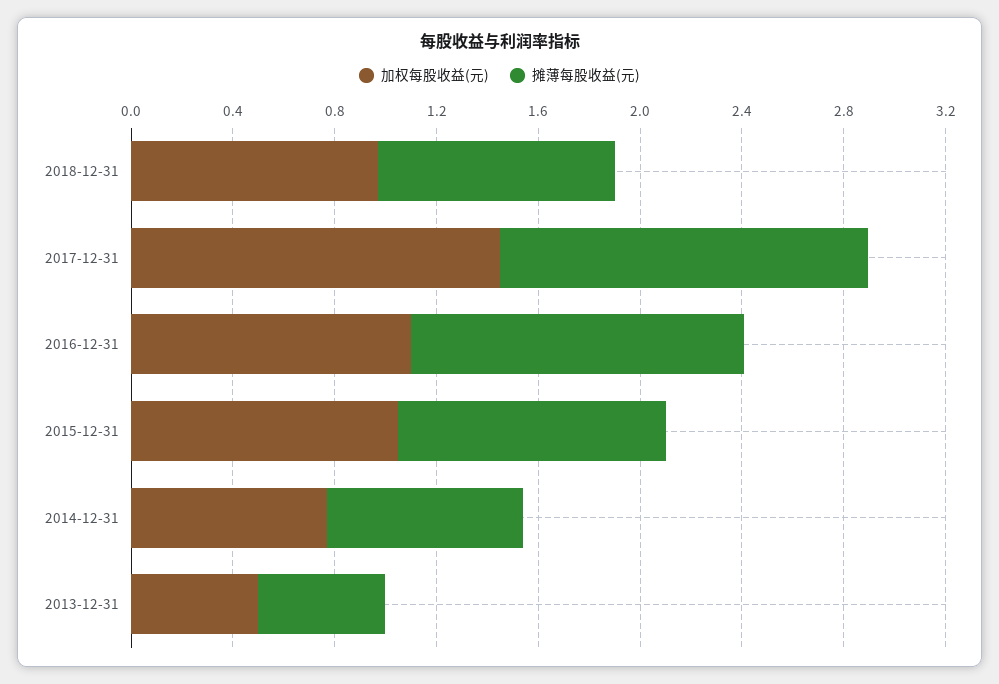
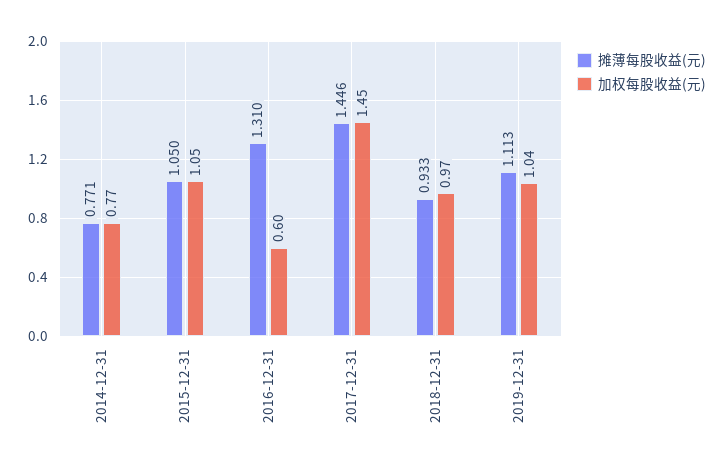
加权每股收益(元), 2016-12-31: 1.1 -> 0.6
加权每股收益(元), 2013-12-31: 0.5 -> none
摊薄每股收益(元), 2013-12-31: 0.5 -> none
摊薄每股收益(元), 2019-12-31: none -> 1.113
加权每股收益(元), 2019-12-31: none -> 1.04

